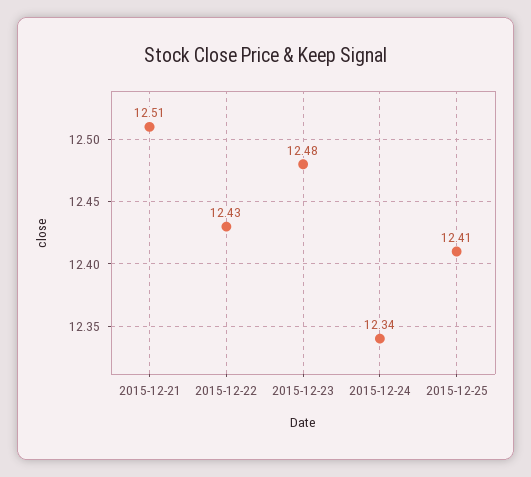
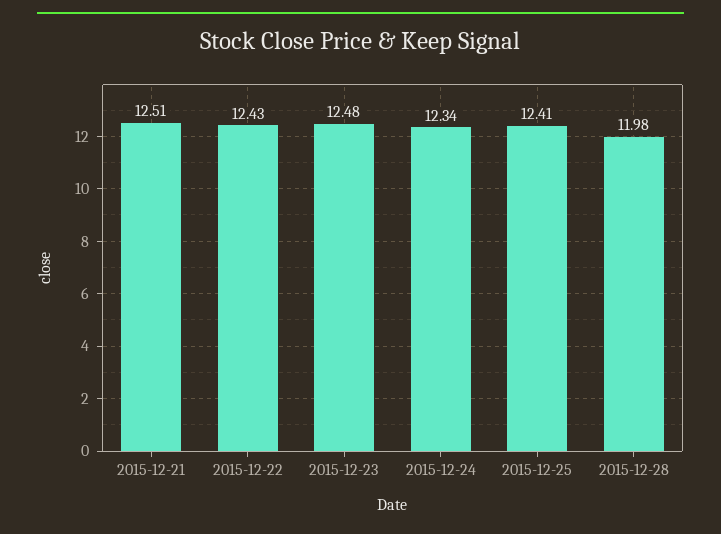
2015-12-28: none -> 11.98

